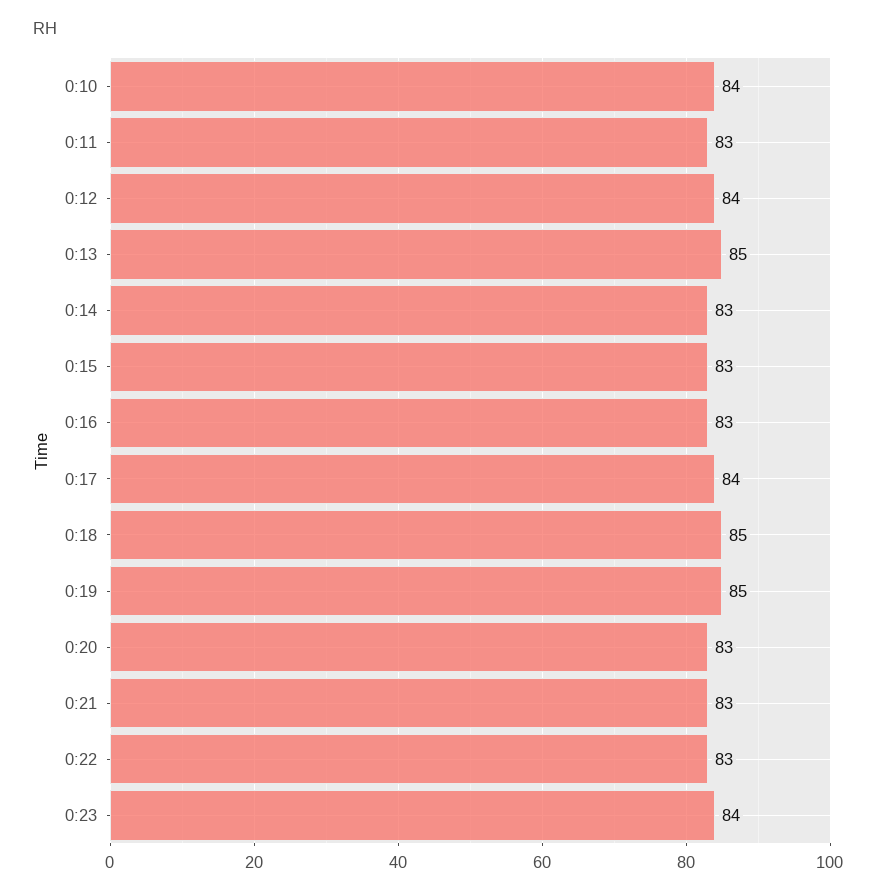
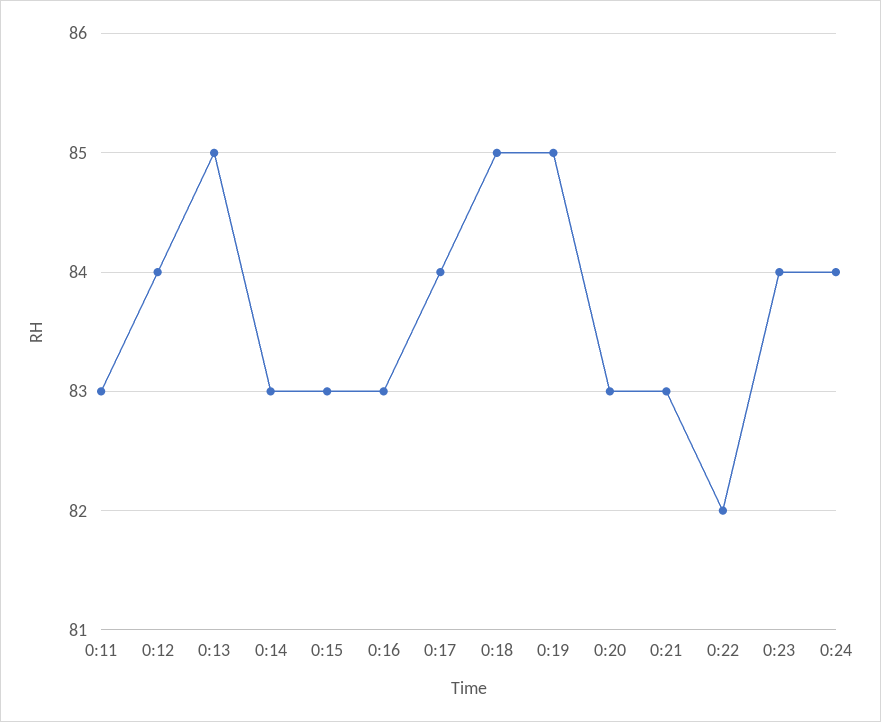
0:10: 84 -> none
0:22: 83 -> 82
0:24: none -> 84

